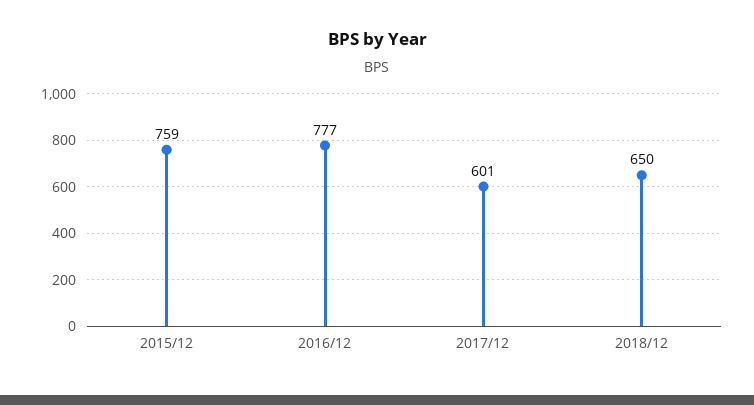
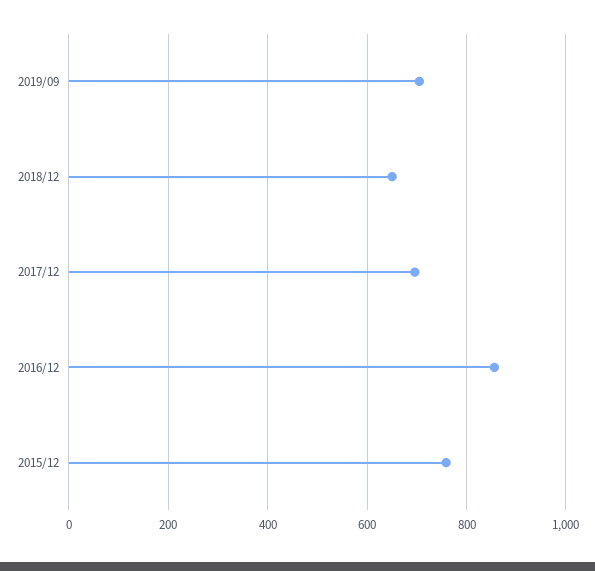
2016/12: 777 -> 860
2017/12: 601 -> 700
2019/09: none -> 700

